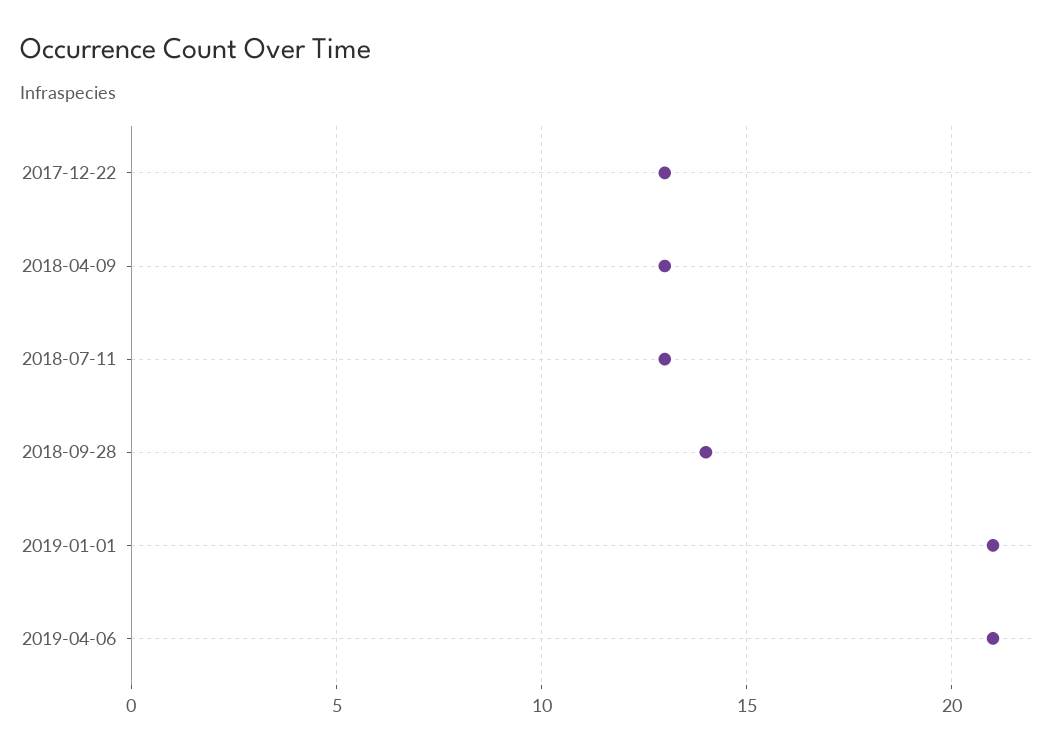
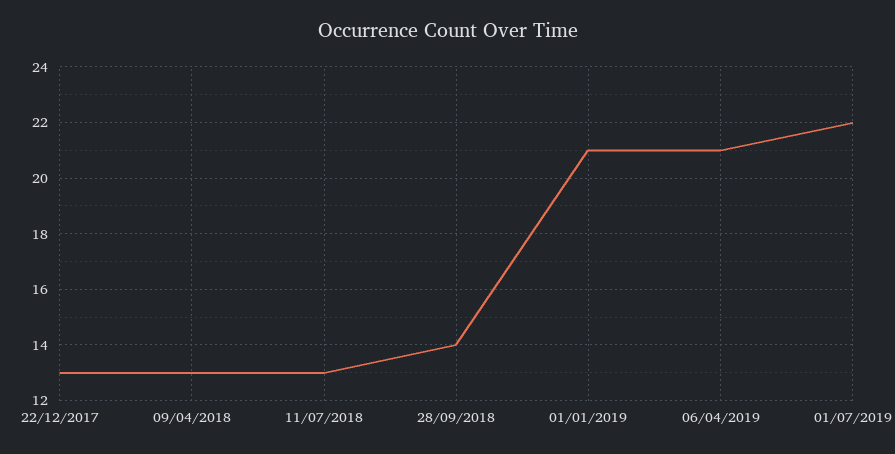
01/07/2019: none -> 22

